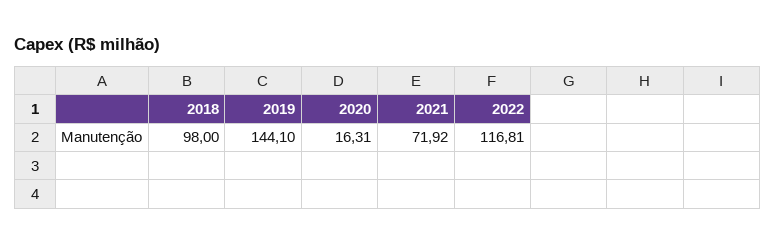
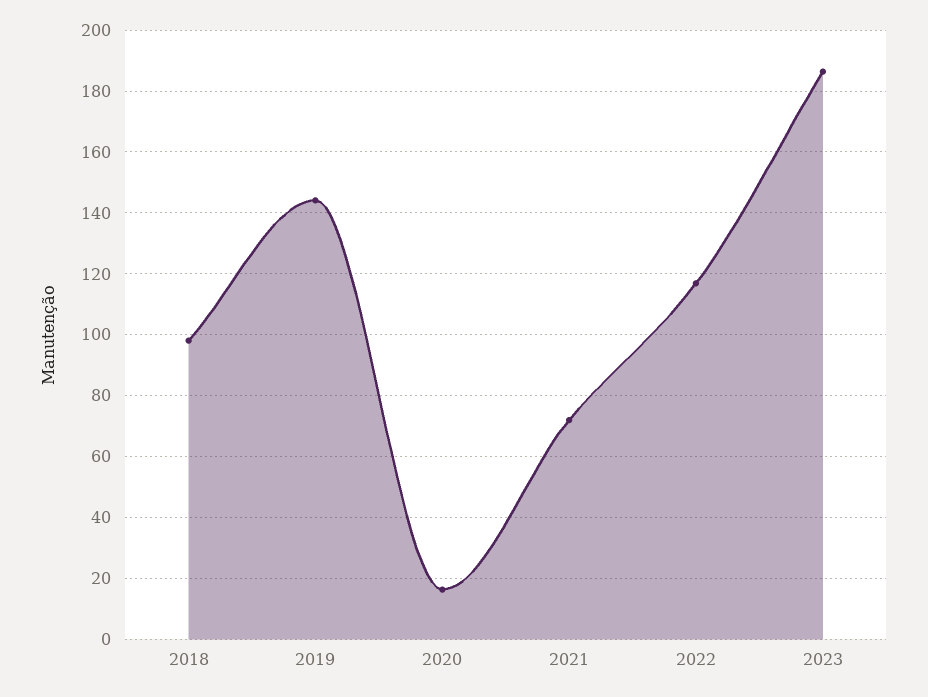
2023: none -> 186

